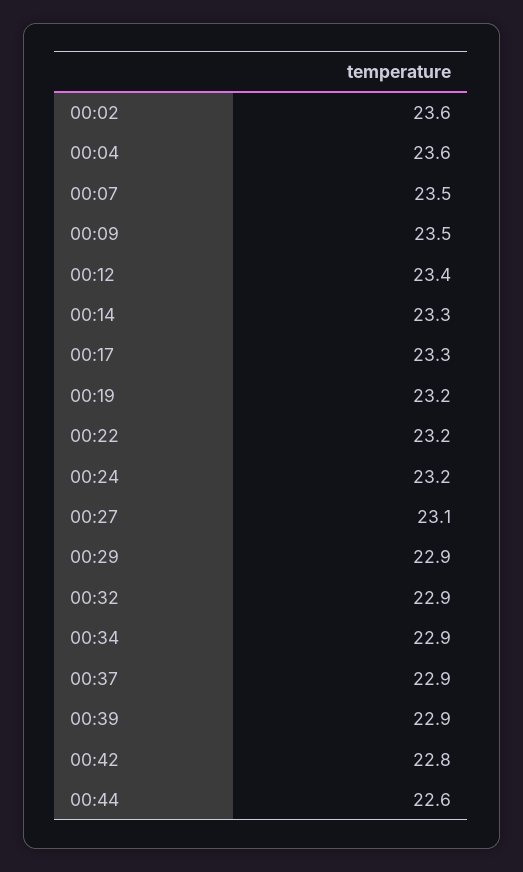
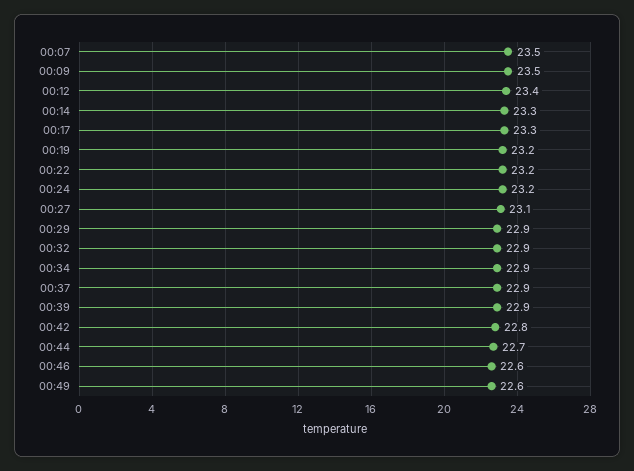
00:02: 23.6 -> none
00:04: 23.6 -> none
00:44: 22.6 -> 22.7
00:46: none -> 22.6
00:49: none -> 22.6

